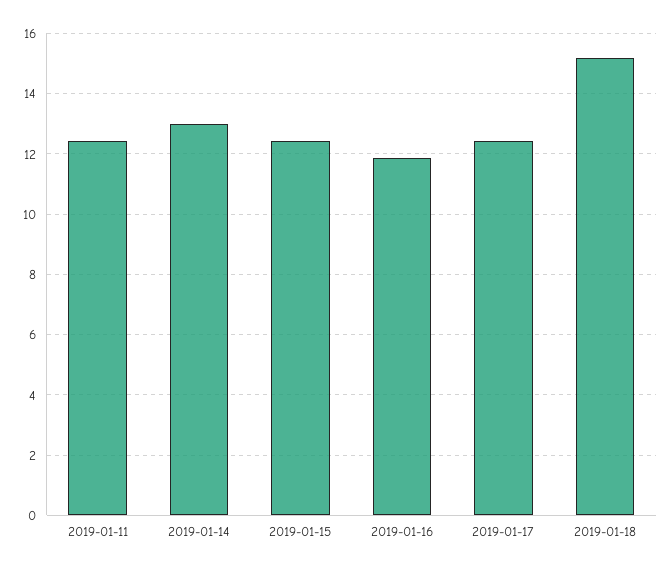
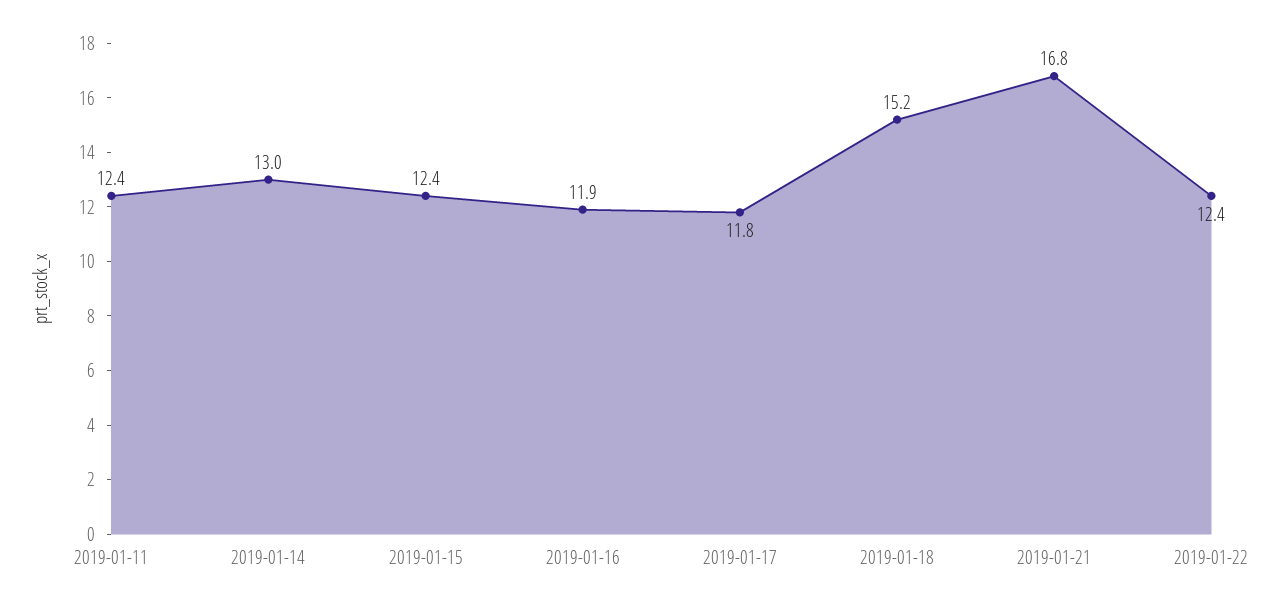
2019-01-17: 12.4 -> 11.8
2019-01-21: none -> 16.8
2019-01-22: none -> 12.4

